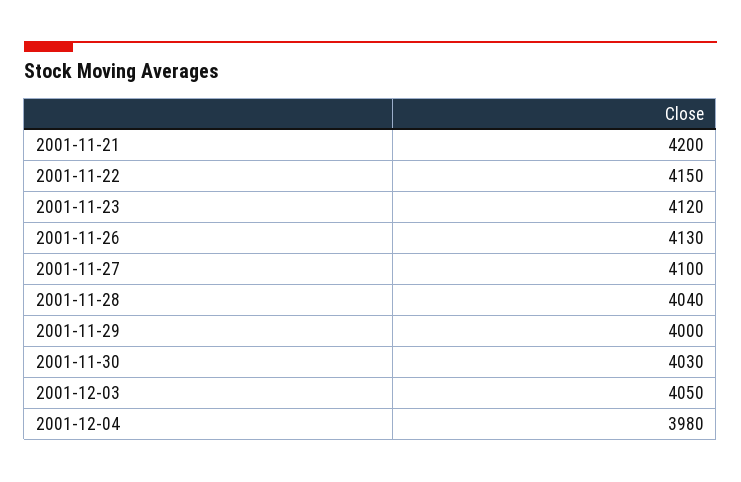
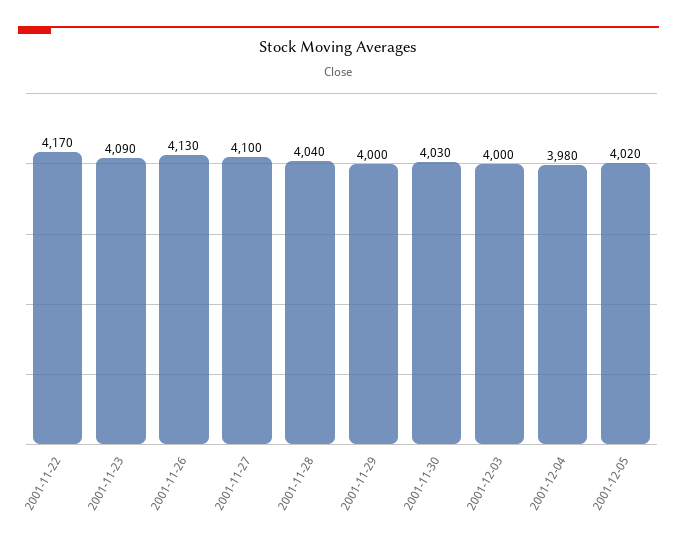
2001-11-21: 4200 -> none
2001-11-22: 4150 -> 4170
2001-11-23: 4120 -> 4090
2001-12-03: 4050 -> 4000
2001-12-05: none -> 4020

